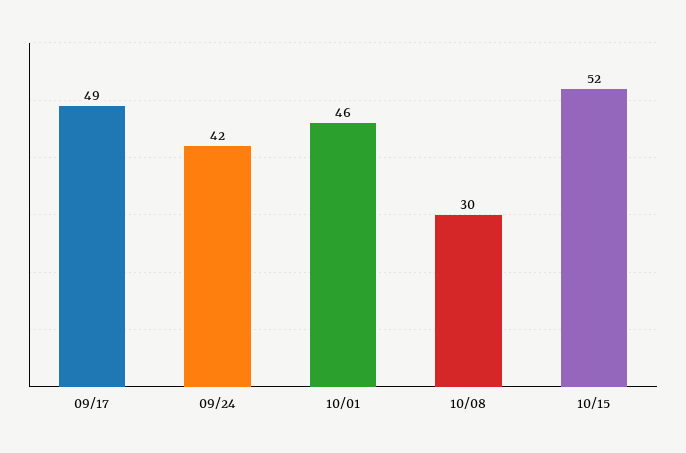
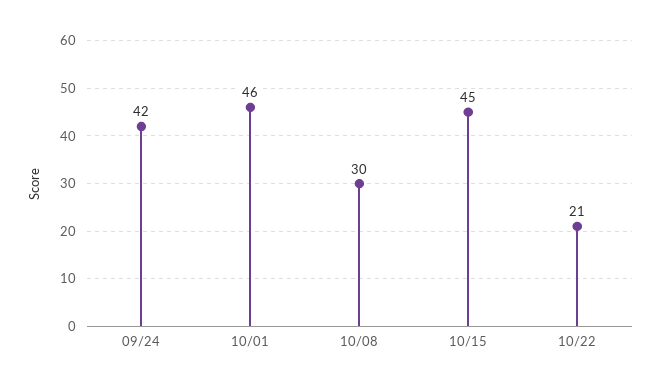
09/17: 49 -> none
10/15: 52 -> 45
10/22: none -> 21

